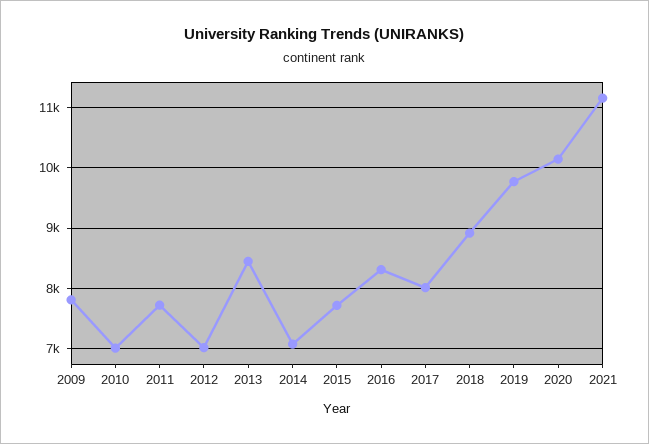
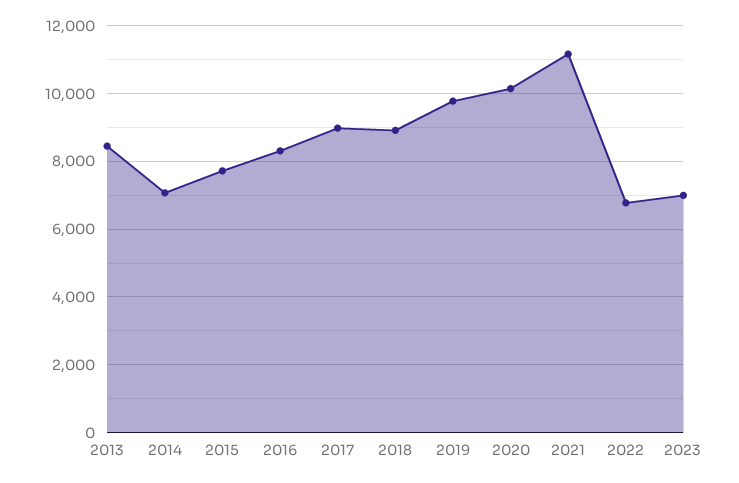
2009: 7800 -> none
2010: 7000 -> none
2011: 7700 -> none
2012: 7000 -> none
2017: 8000 -> 9000
2022: none -> 6800
2023: none -> 7000

